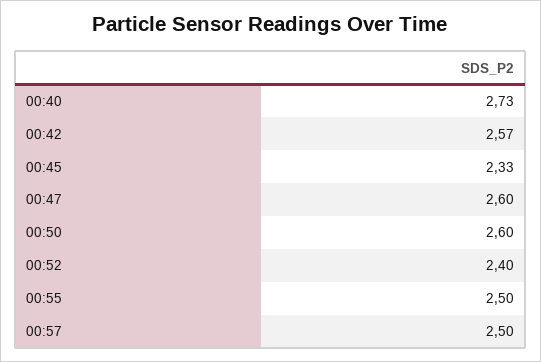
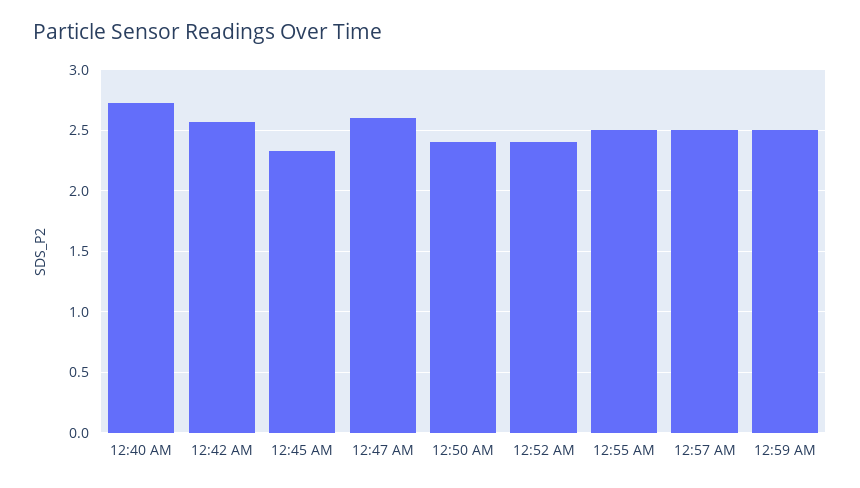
00:50: 2.6 -> 2.4
12:59 AM: none -> 2.5

